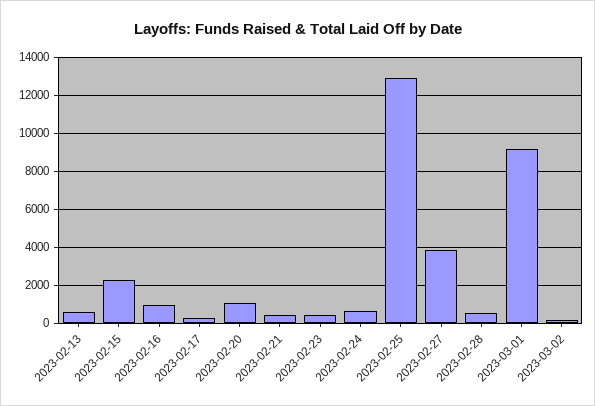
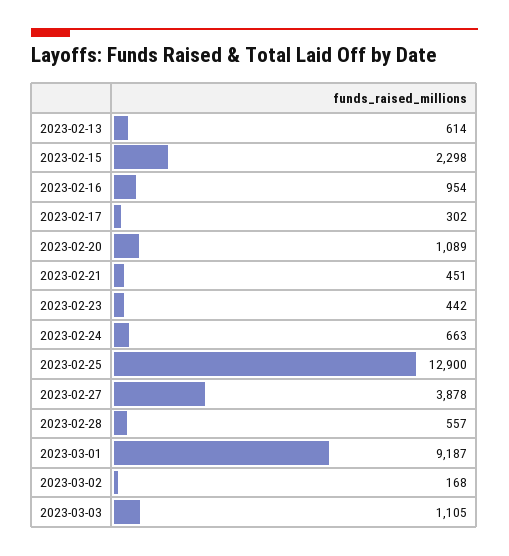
2023-03-03: none -> 1105

